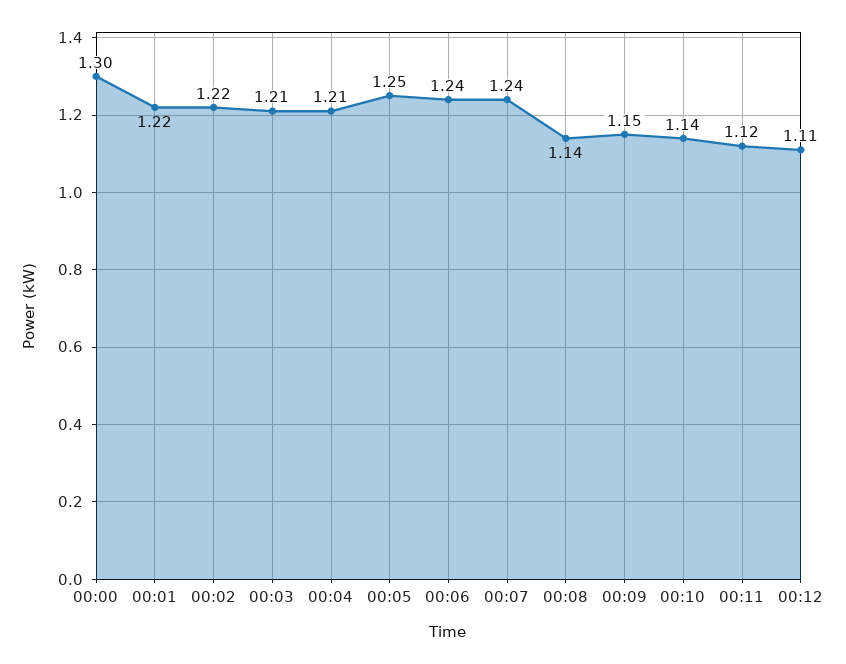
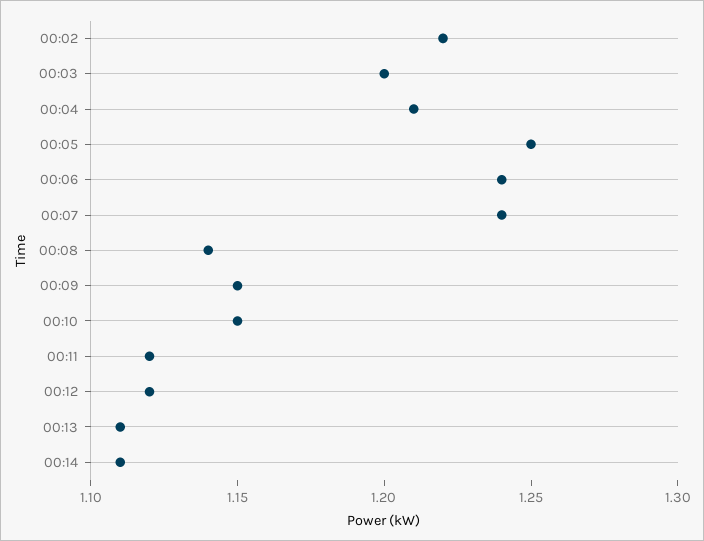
00:00: 1.3 -> none
00:01: 1.22 -> none
00:03: 1.21 -> 1.2
00:10: 1.14 -> 1.15
00:12: 1.11 -> 1.12
00:13: none -> 1.11
00:14: none -> 1.11

